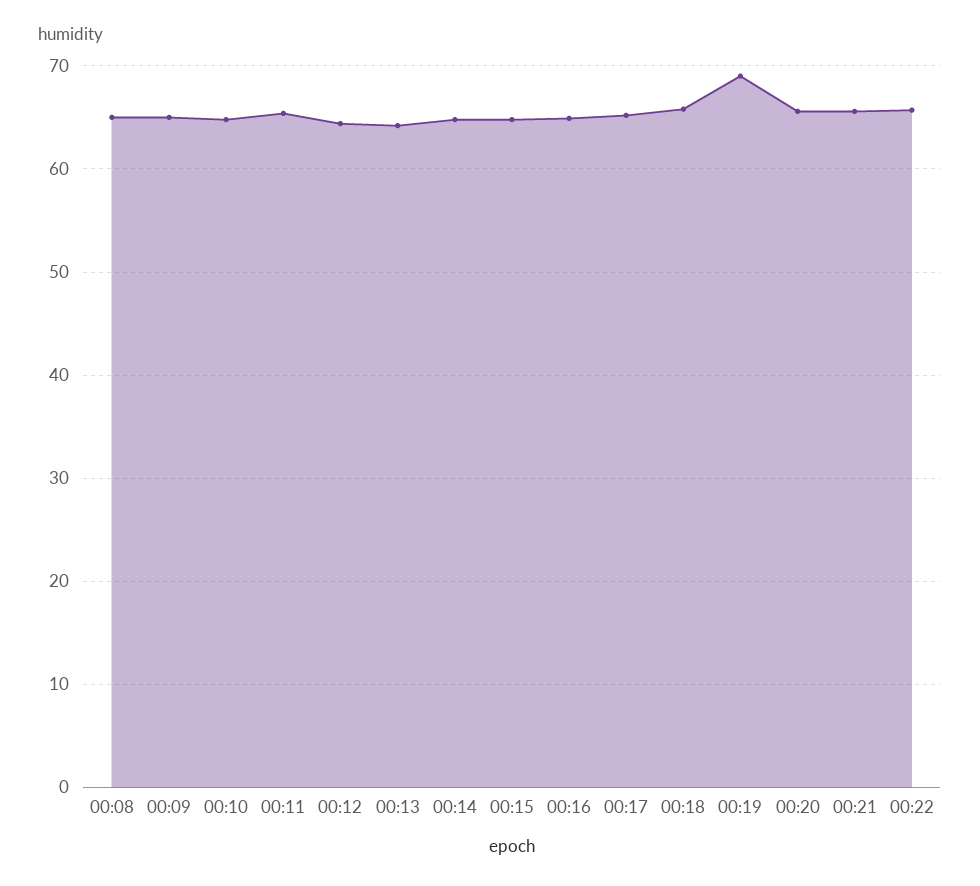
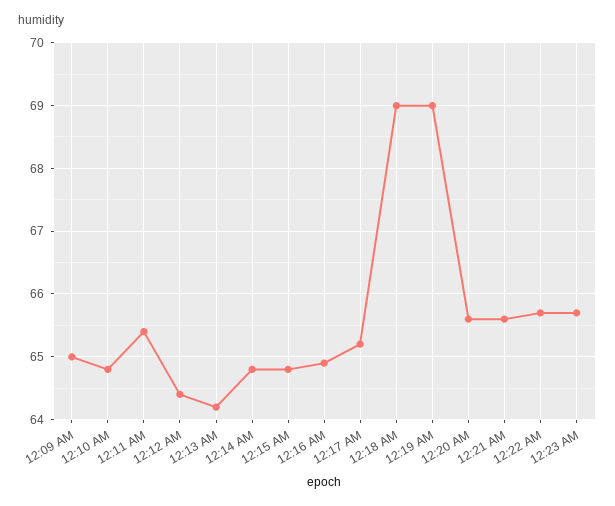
00:08: 65 -> none
00:18: 66 -> 69
12:23 AM: none -> 65.7

